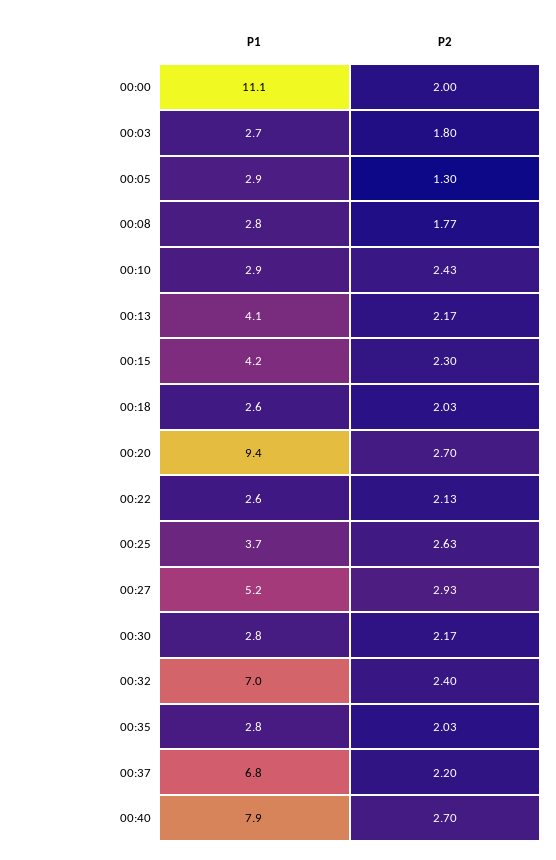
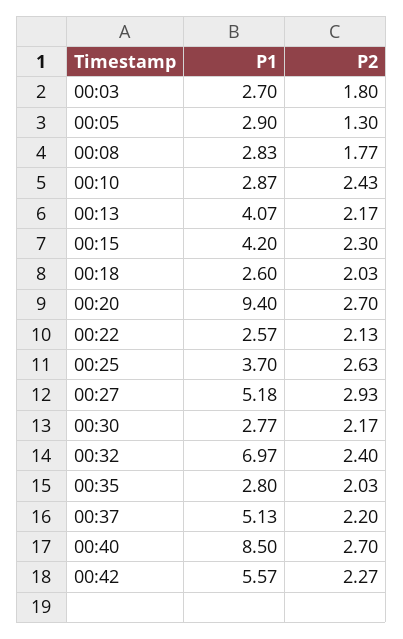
P1, 00:00: 11.1 -> none
P2, 00:00: 2 -> none
P1, 00:37: 6.8 -> 5.13
P1, 00:40: 7.9 -> 8.5
P1, 00:42: none -> 5.57
P2, 00:42: none -> 2.27

